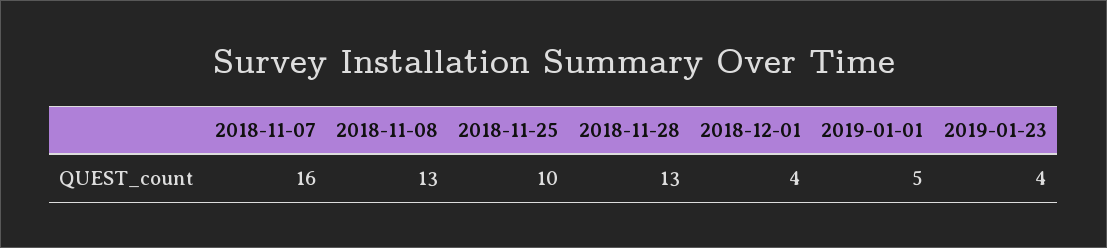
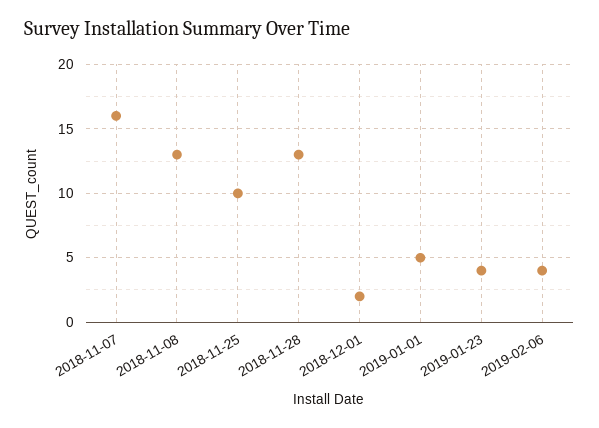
2018-12-01: 4 -> 2
2019-02-06: none -> 4

